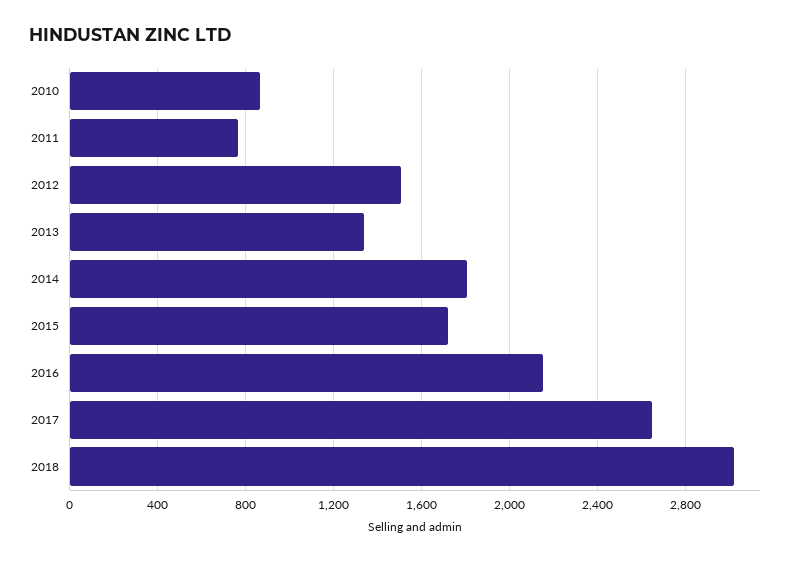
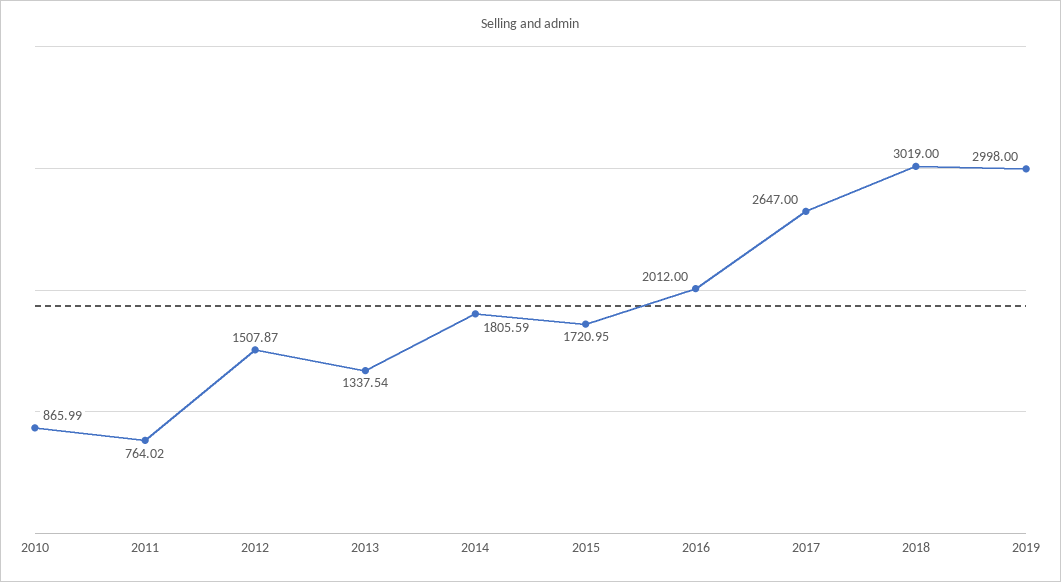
2016: 2150 -> 2012
2019: none -> 2998

